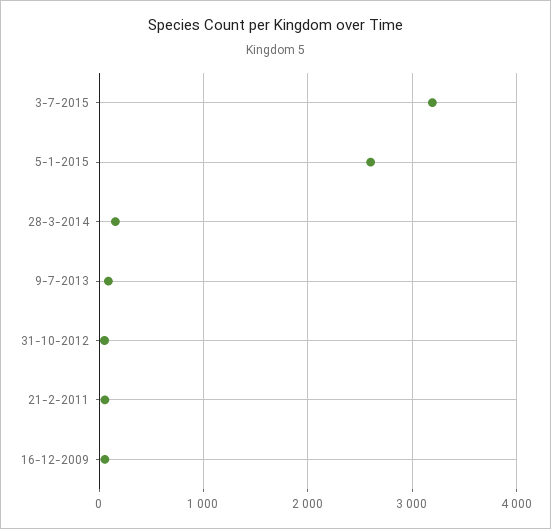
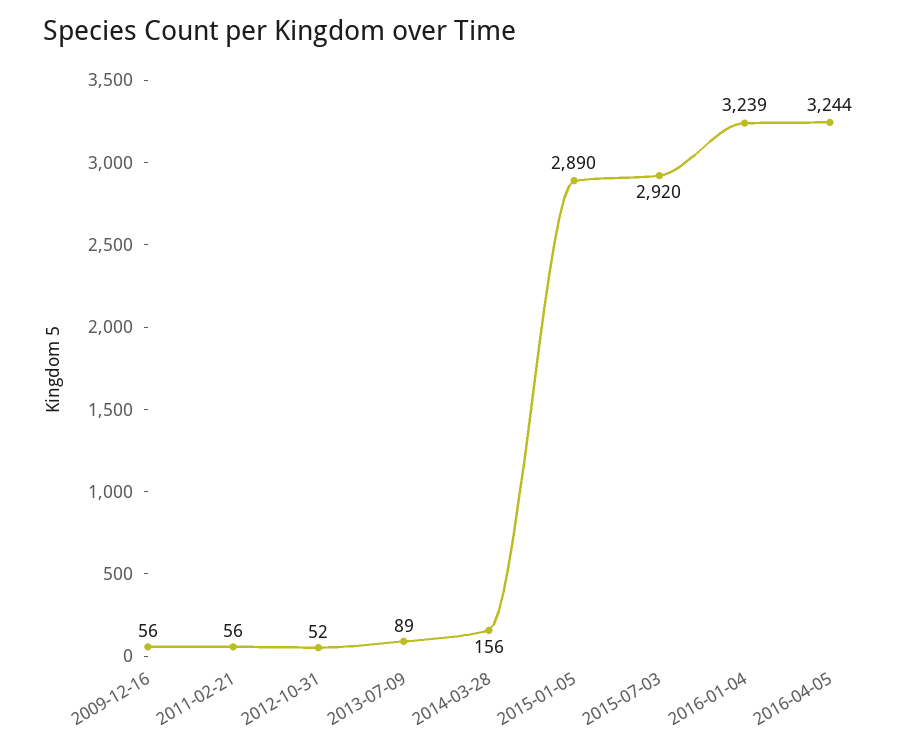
3-7-2015: 3200 -> 2920
5-1-2015: 2600 -> 2890
2016-01-04: none -> 3239
2016-04-05: none -> 3244

